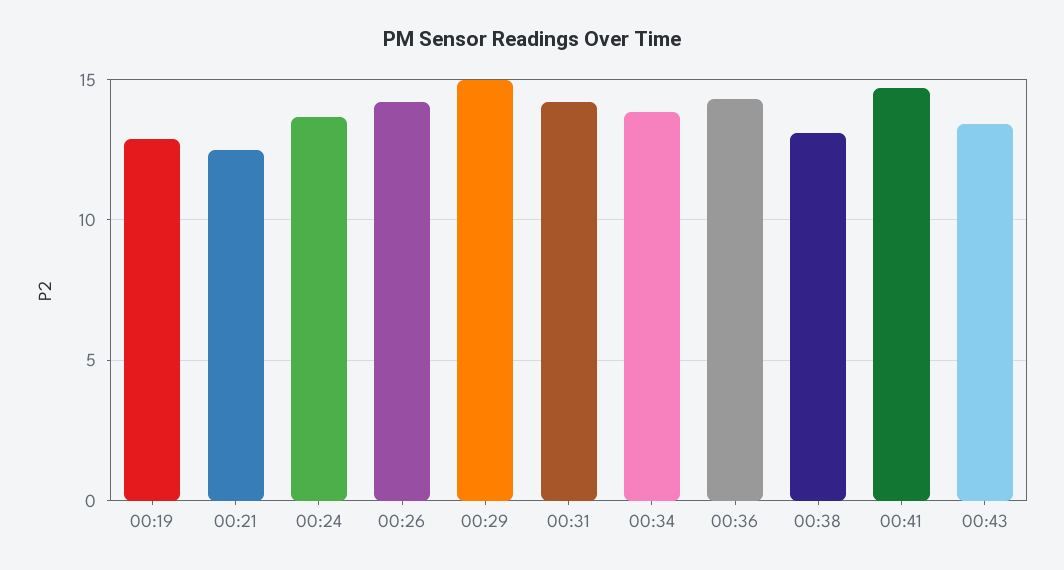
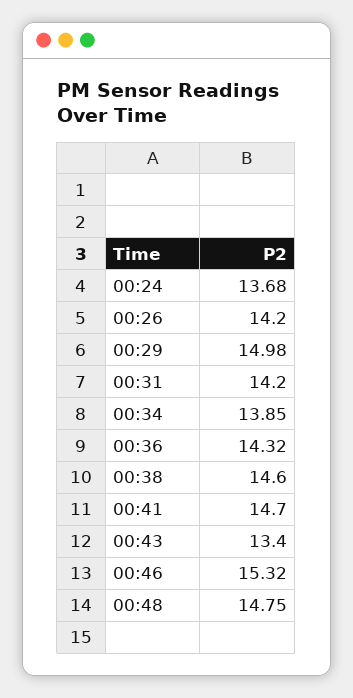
00:19: 13 -> none
00:21: 12.5 -> none
00:38: 13 -> 14.6
00:46: none -> 15.32
00:48: none -> 14.75

